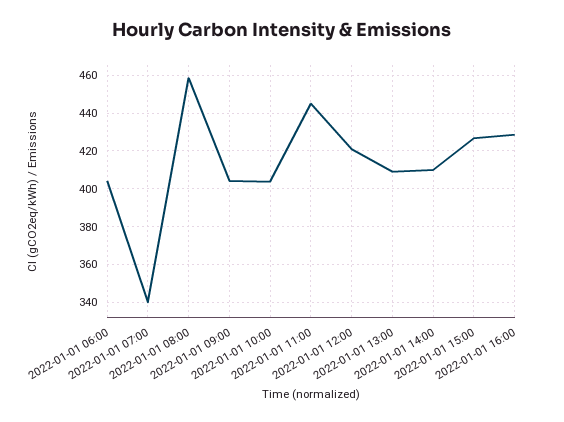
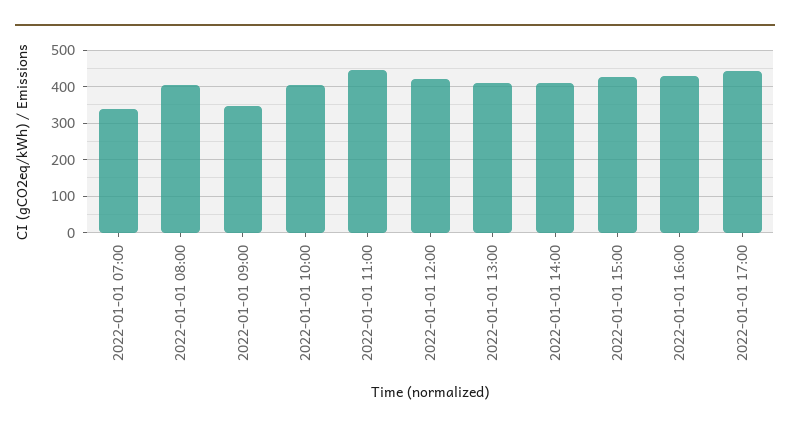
2022-01-01 06:00: 405 -> none
2022-01-01 08:00: 460 -> 400
2022-01-01 09:00: 405 -> 340
2022-01-01 17:00: none -> 440

